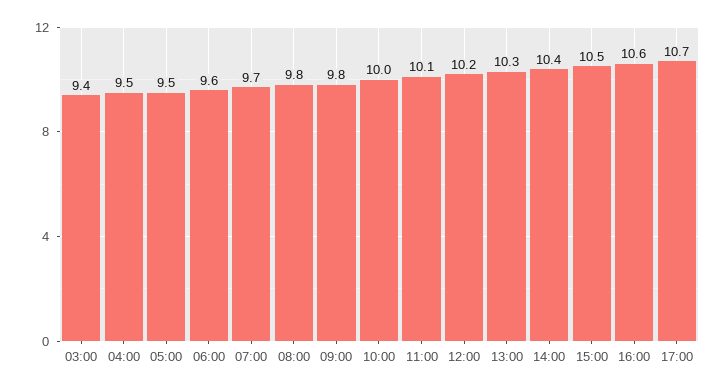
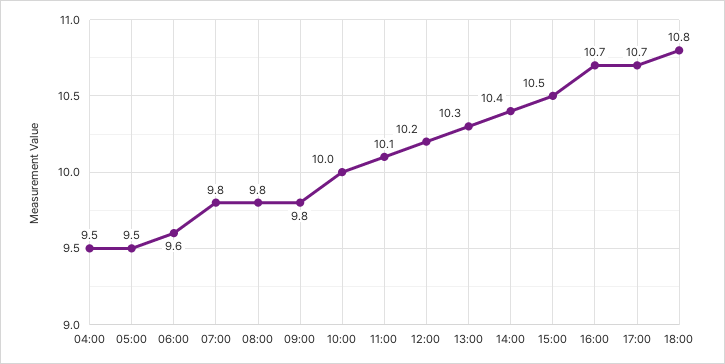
03:00: 9.4 -> none
07:00: 9.7 -> 9.8
16:00: 10.6 -> 10.7
18:00: none -> 10.8

